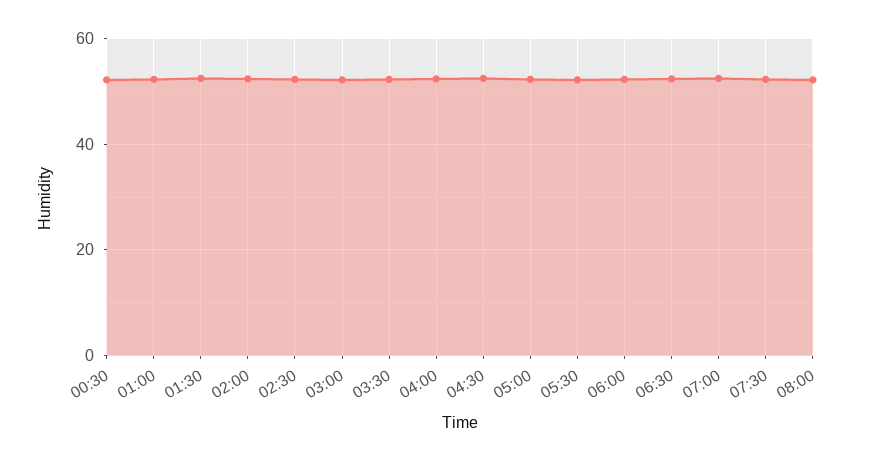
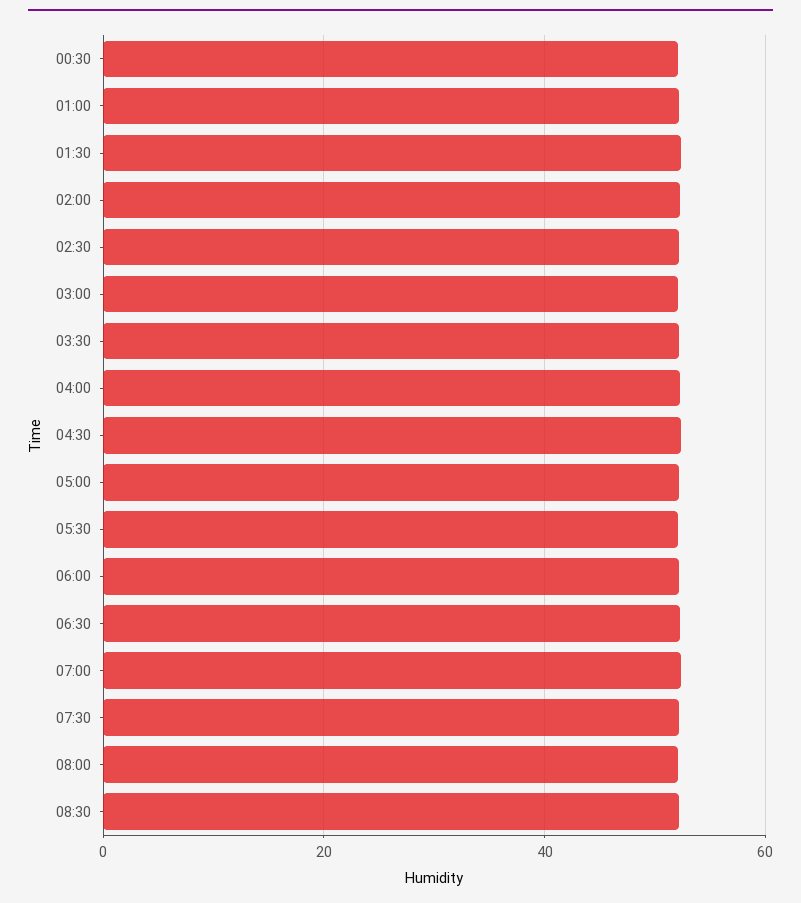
08:30: none -> 52

